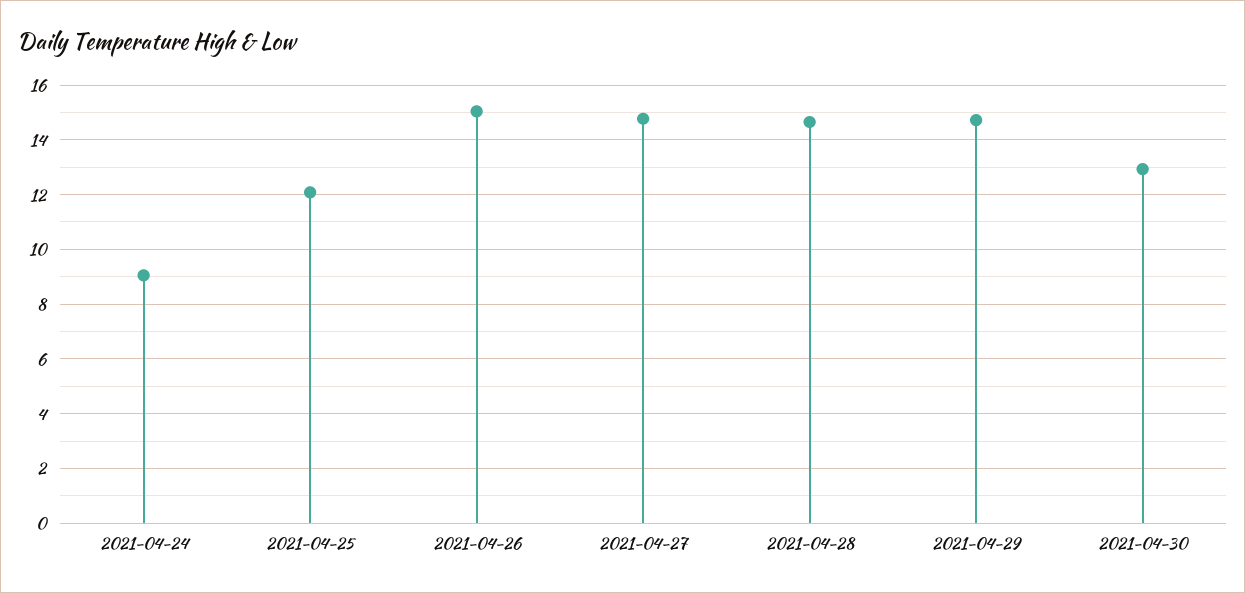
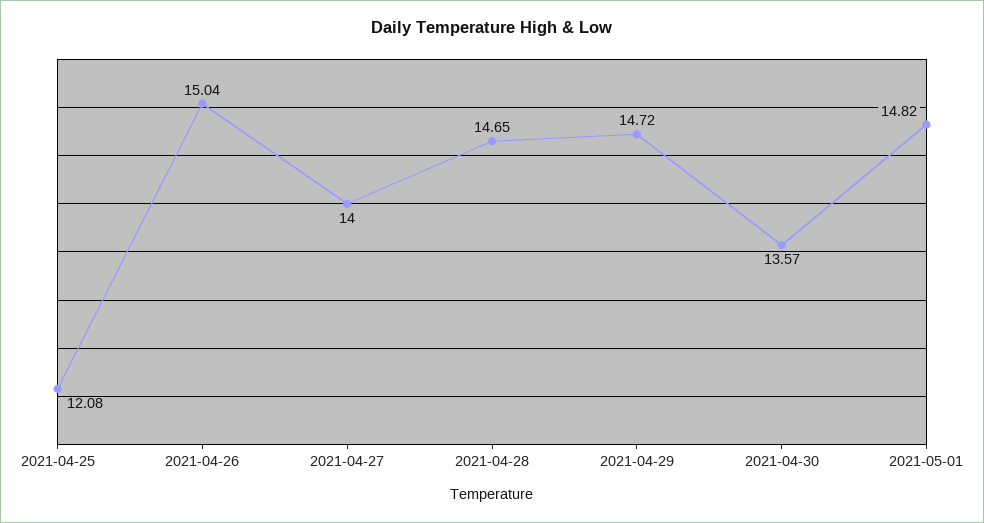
2021-04-24: 9 -> none
2021-04-27: 14.75 -> 14
2021-04-30: 13 -> 13.57
2021-05-01: none -> 14.82

